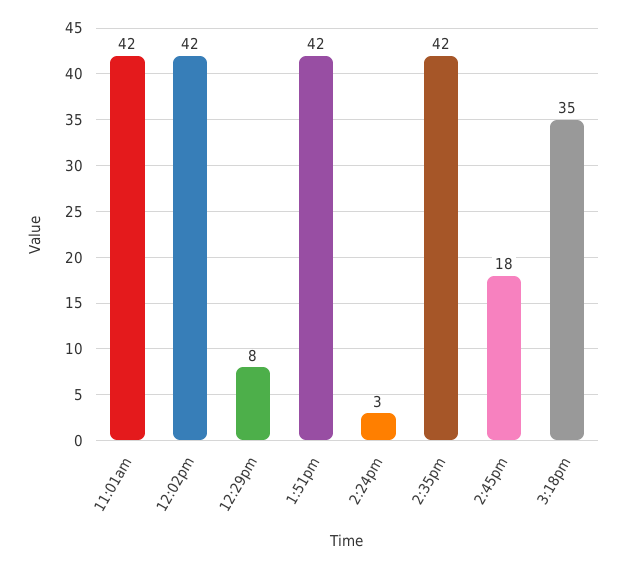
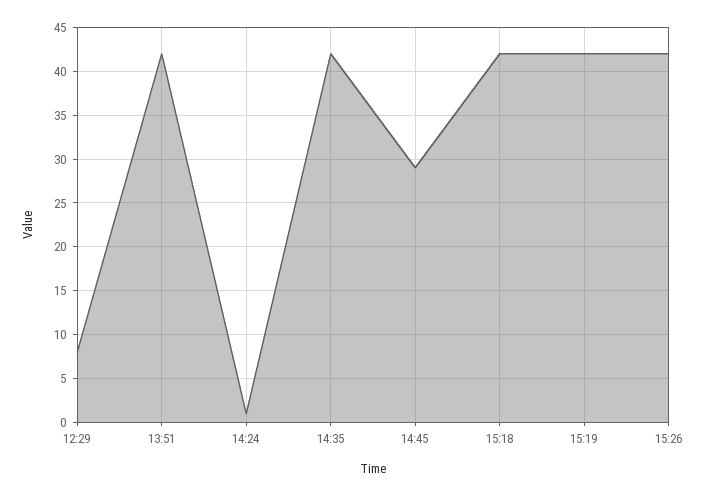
11:01am: 42 -> none
12:02pm: 42 -> none
2:24pm: 3 -> 1
2:45pm: 18 -> 29
3:18pm: 35 -> 42
15:19: none -> 42
15:26: none -> 42

